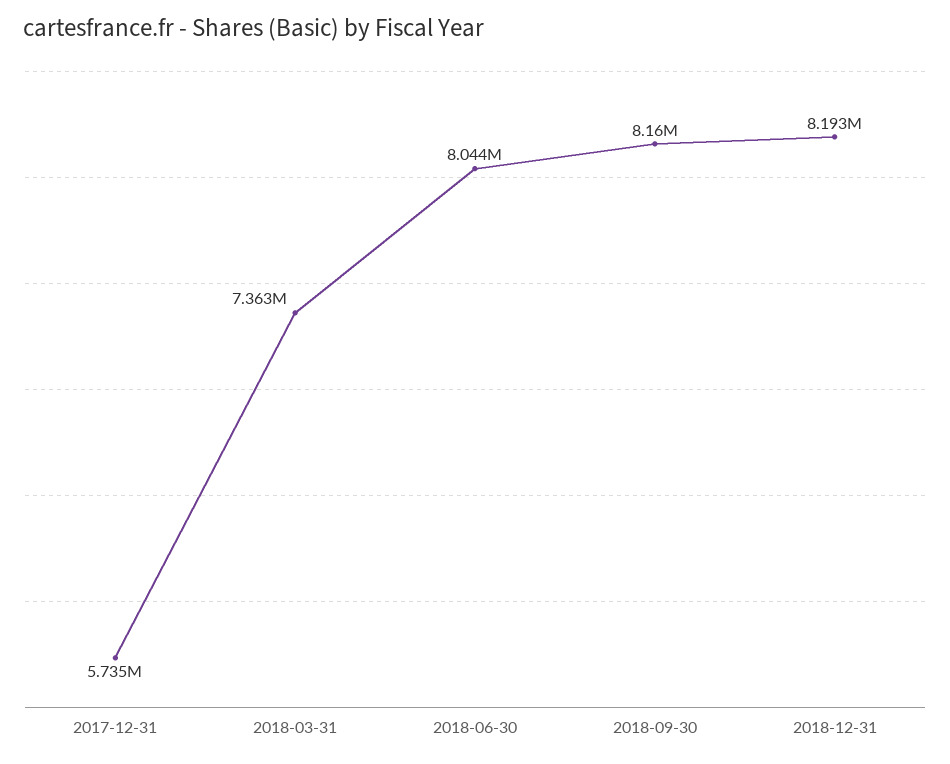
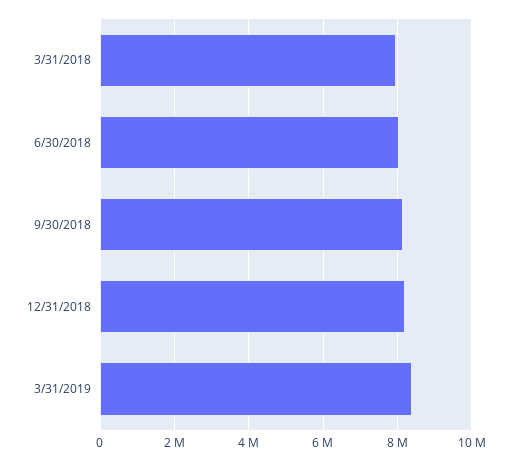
2017-12-31: 5735000 -> none
2018-03-31: 7363000 -> 8000000
3/31/2019: none -> 8400000

